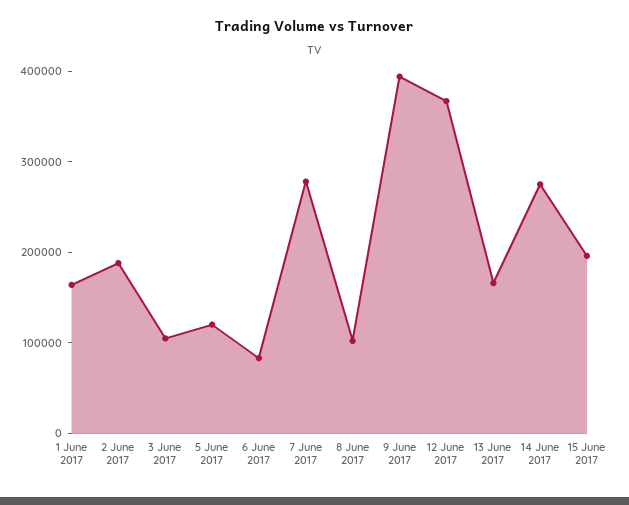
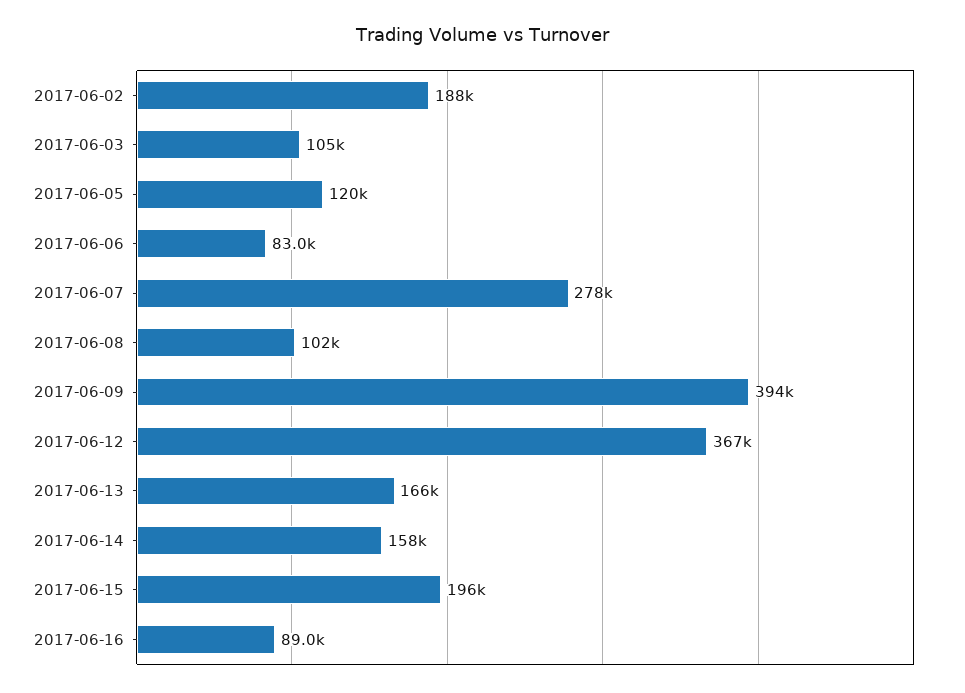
1 June 2017: 160000 -> none
14 June 2017: 280000 -> 158000
2017-06-16: none -> 89000

